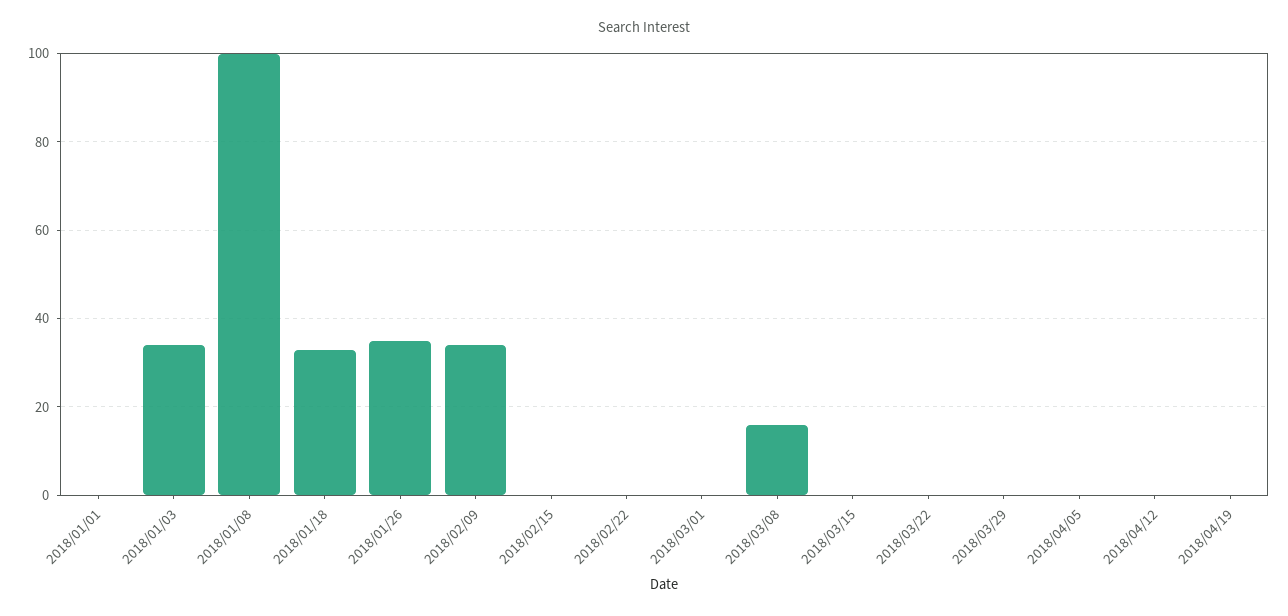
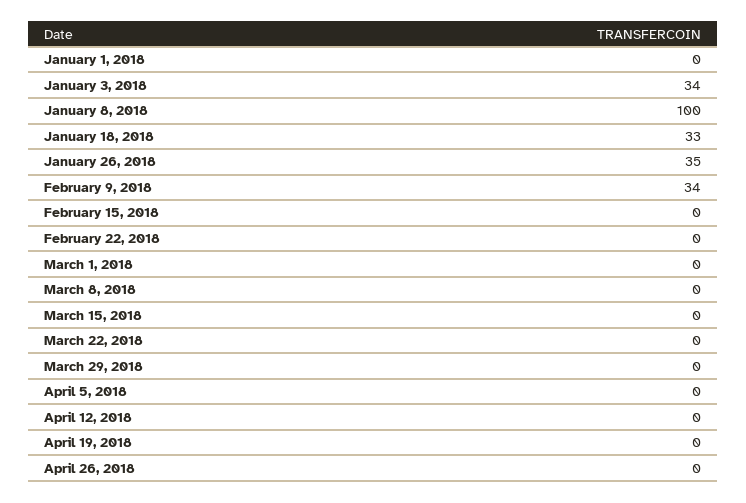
2018/03/08: 15 -> 0
April 26, 2018: none -> 0

